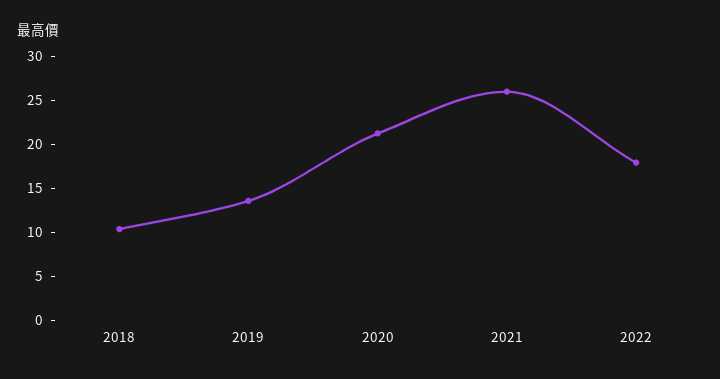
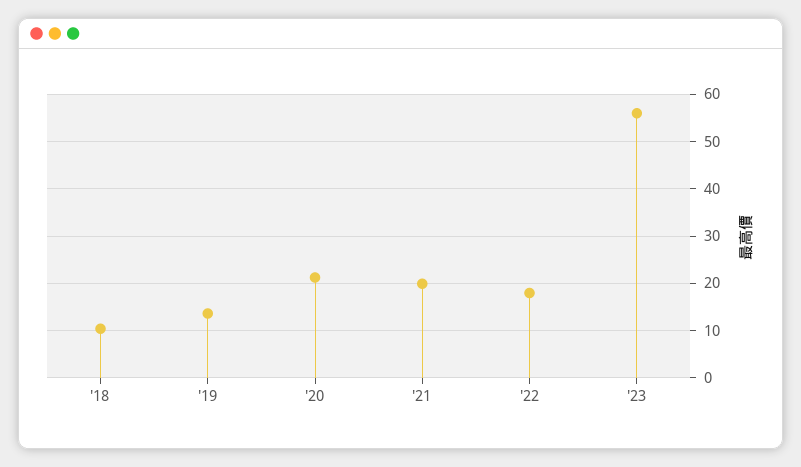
2021: 26 -> 20
'23: none -> 56

